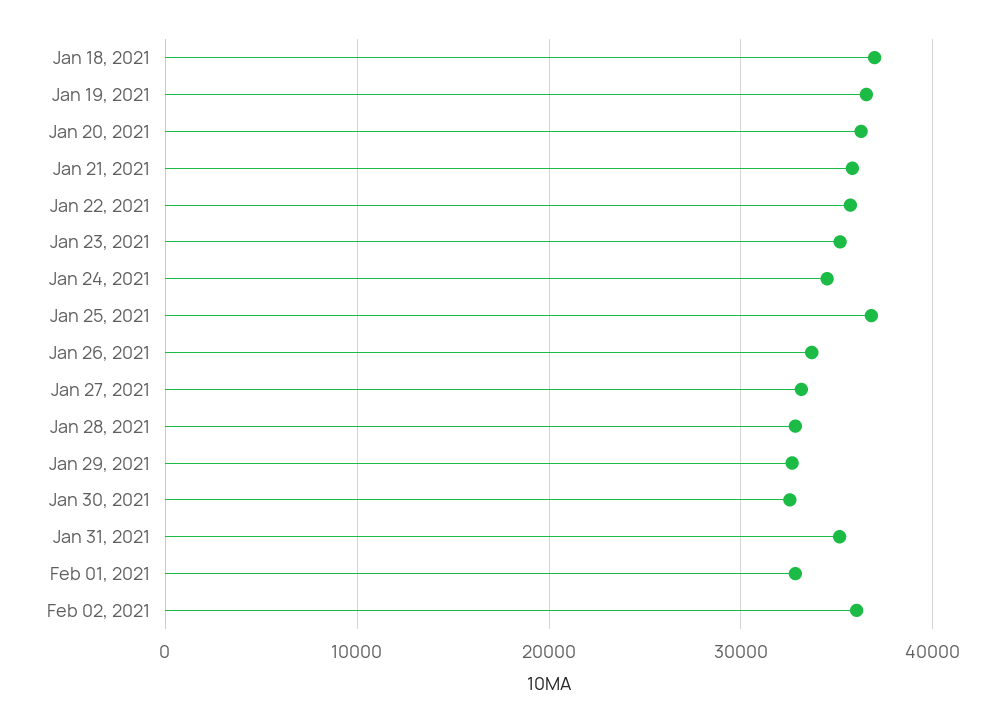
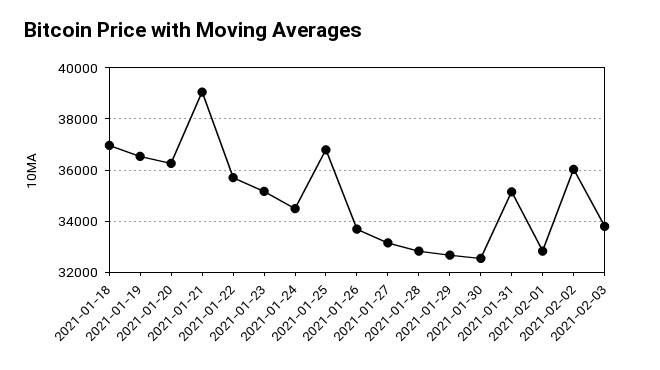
Jan 21, 2021: 36000 -> 39000
2021-02-03: none -> 33750

